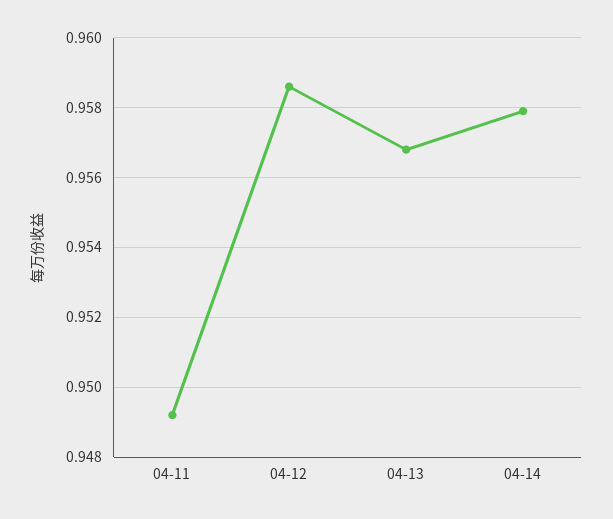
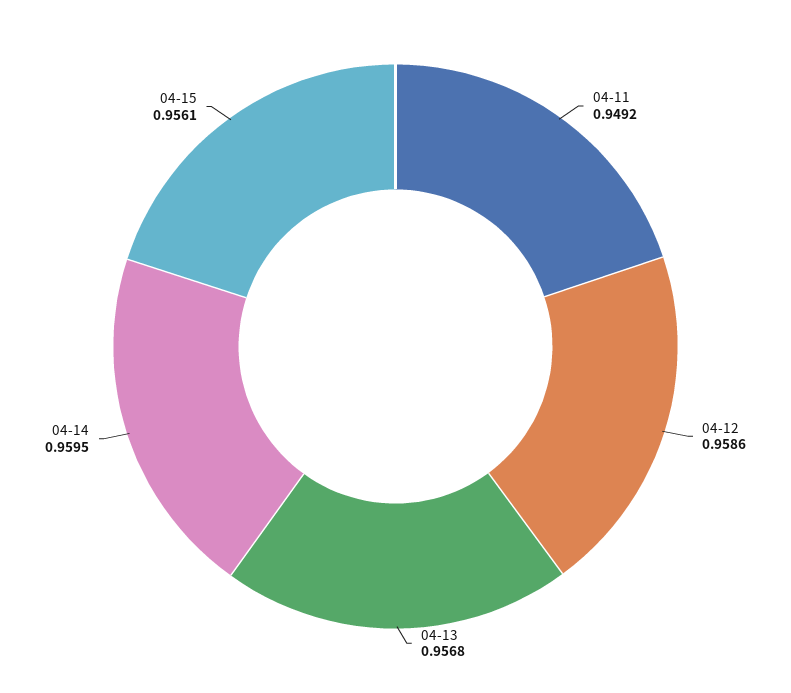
04-14: 0.958 -> 0.9595
04-15: none -> 0.9561

